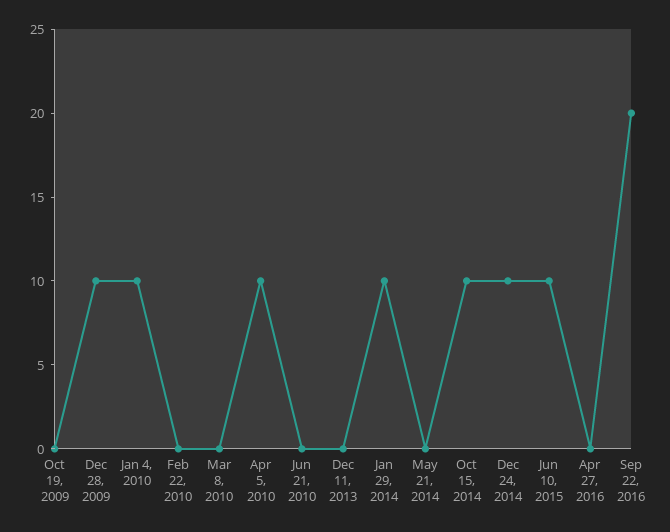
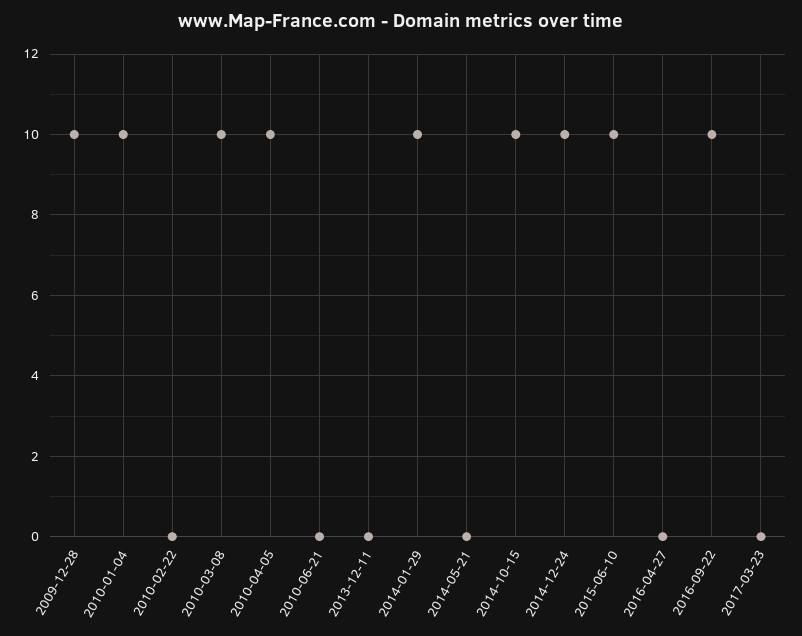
Oct 19, 2009: 0 -> none
Mar 8, 2010: 0 -> 10
Sep 22, 2016: 20 -> 10
2017-03-23: none -> 0

